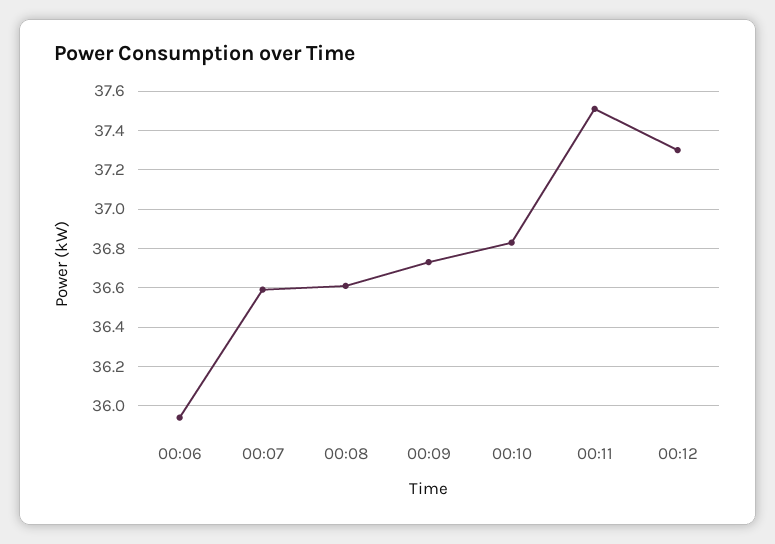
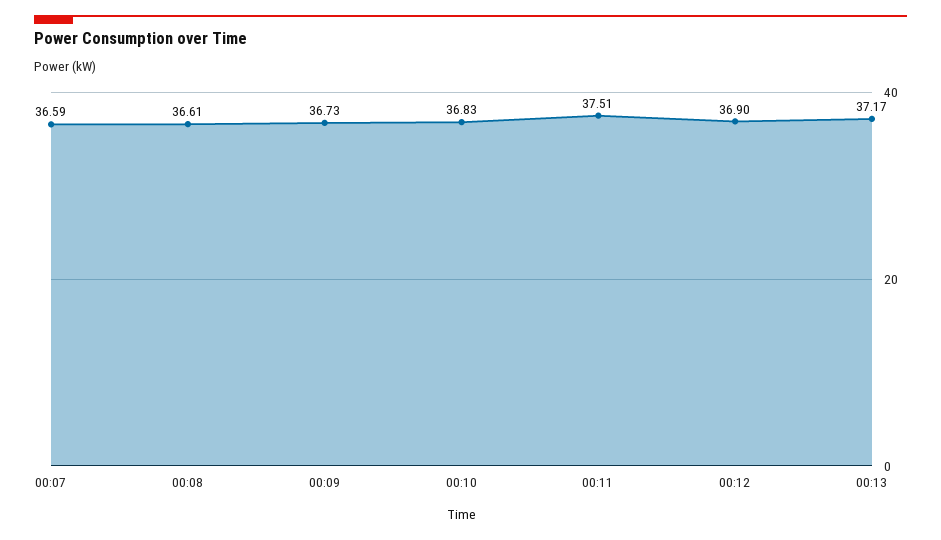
00:06: 35.95 -> none
00:12: 37.3 -> 36.9
00:13: none -> 37.17

